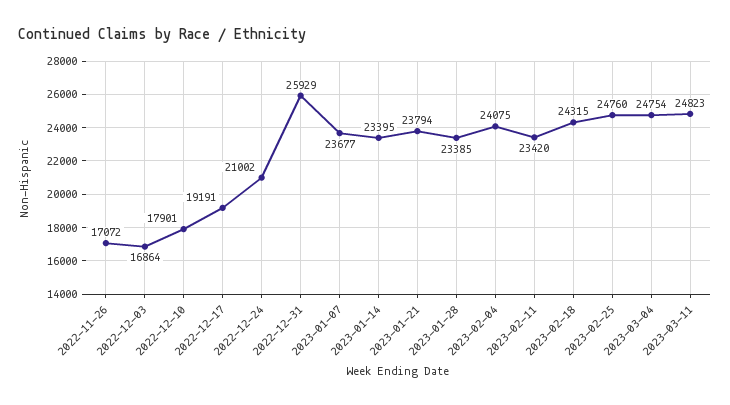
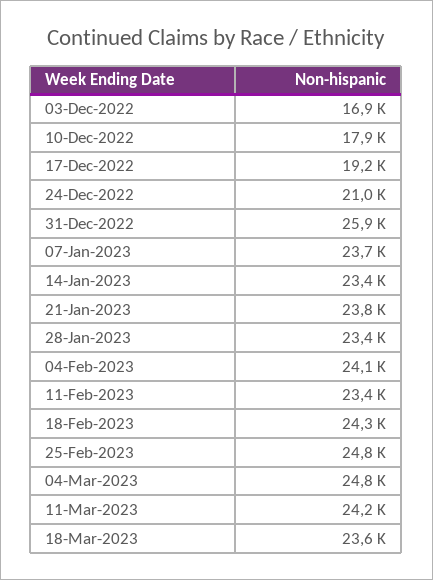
2022-11-26: 17072 -> none
2023-03-11: 24823 -> 24200
18-Mar-2023: none -> 23600

